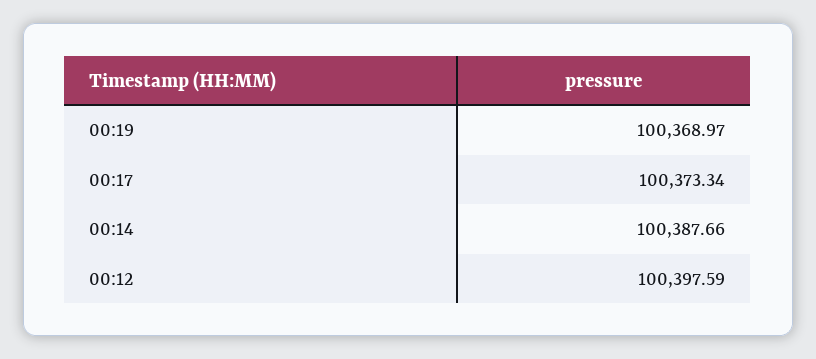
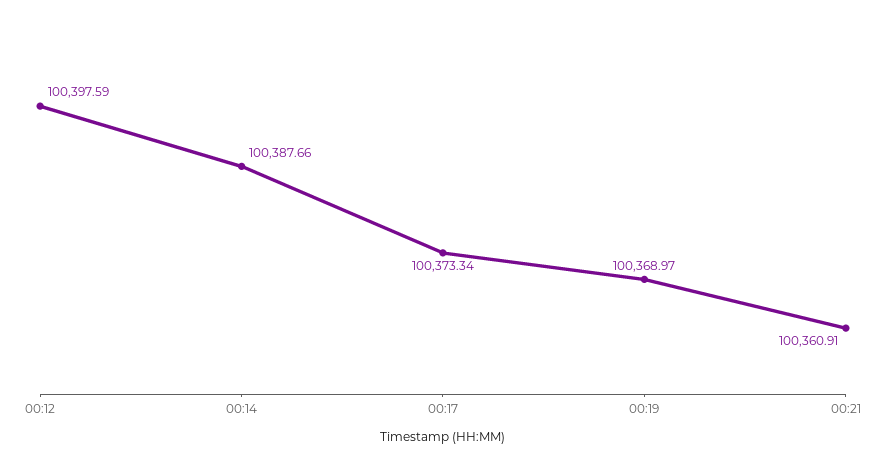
00:21: none -> 100360.91

